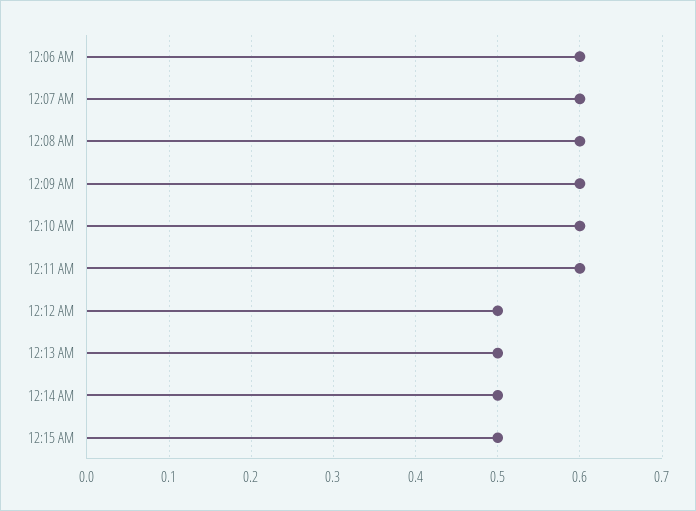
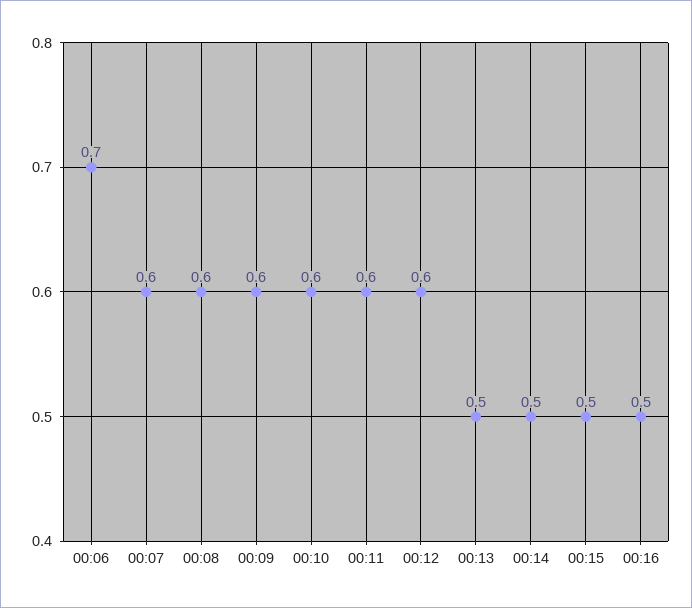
12:06 AM: 0.6 -> 0.7
12:12 AM: 0.5 -> 0.6
00:16: none -> 0.5

